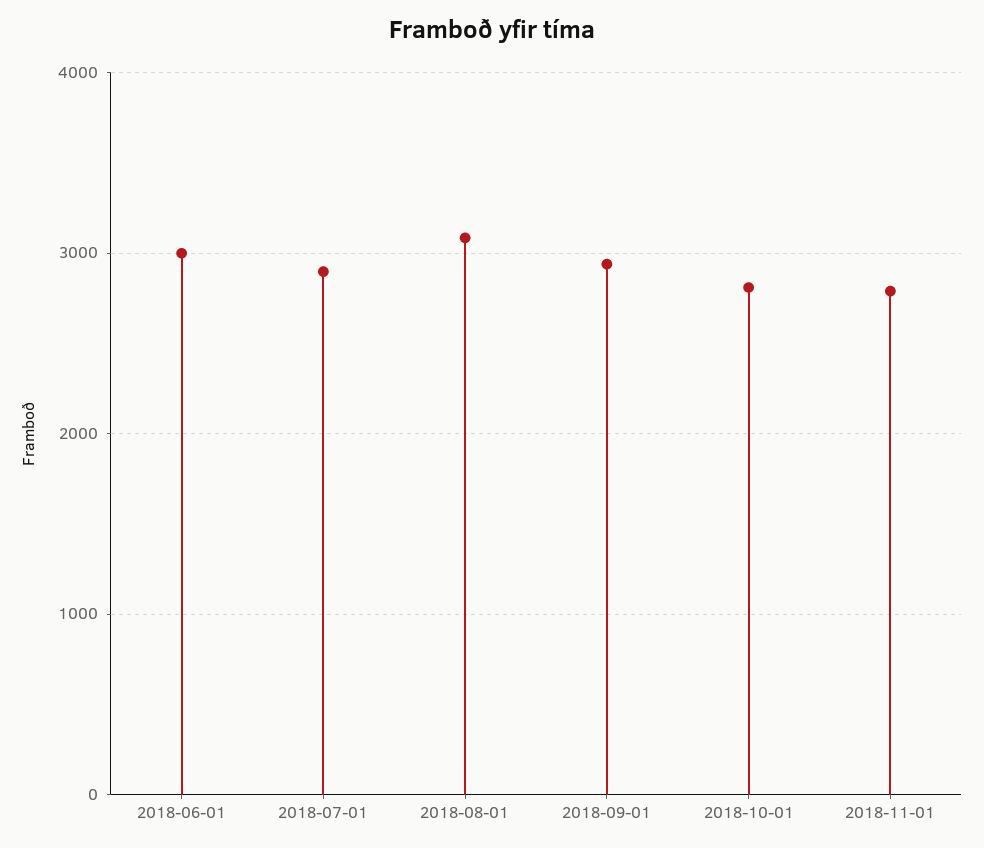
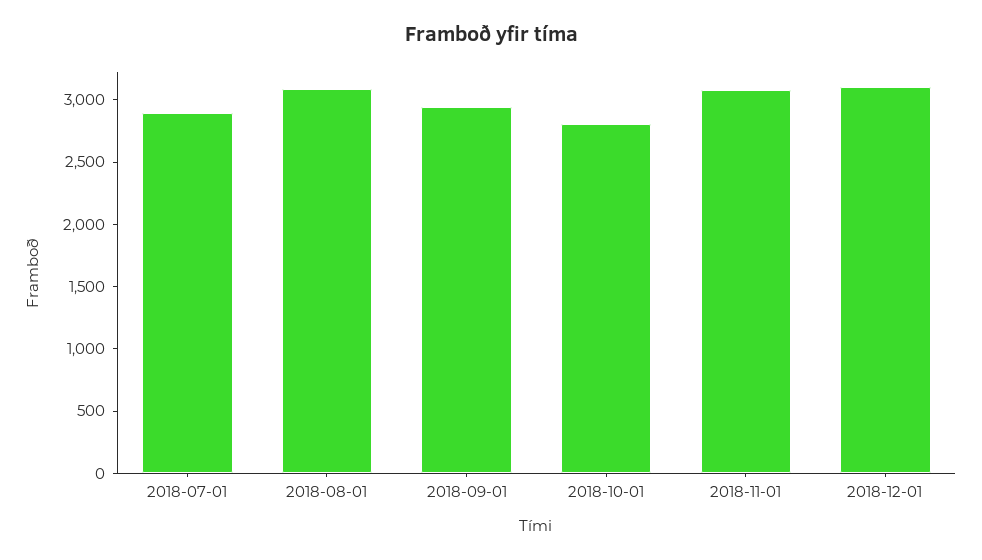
2018-06-01: 3000 -> none
2018-11-01: 2800 -> 3100
2018-12-01: none -> 3100

